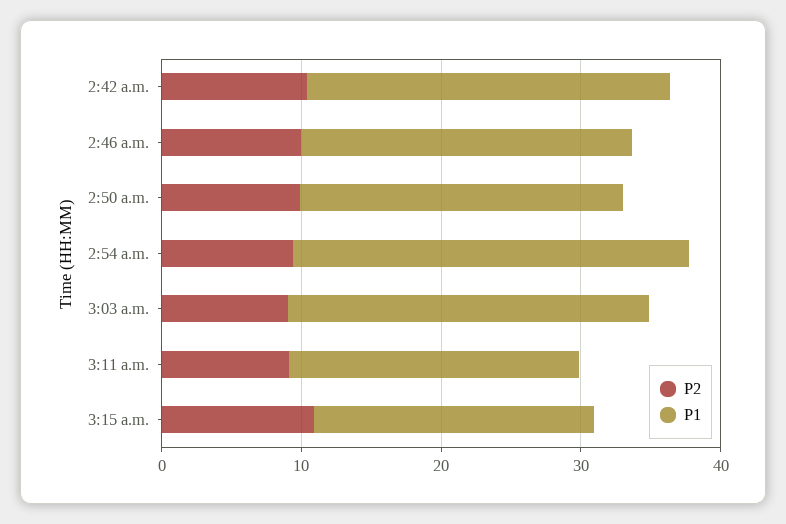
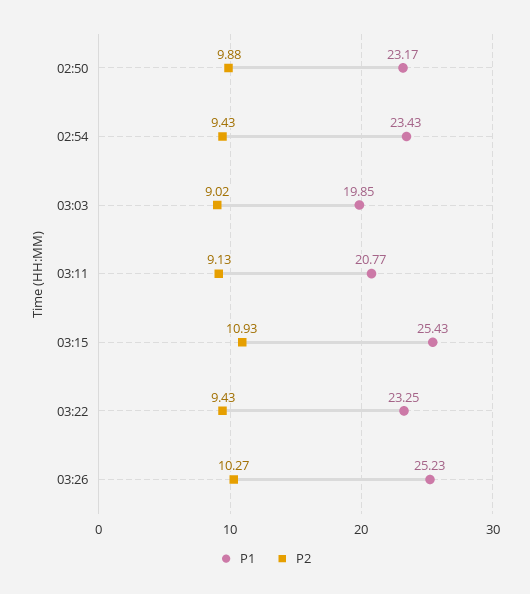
P2, 2:42 a.m.: 10 -> none
P1, 2:42 a.m.: 26 -> none
P2, 2:46 a.m.: 10 -> none
P1, 2:46 a.m.: 24 -> none
P1, 2:54 a.m.: 28 -> 23.43
P1, 3:03 a.m.: 26 -> 19.85
P1, 3:15 a.m.: 20 -> 25.43
P1, 03:22: none -> 23.25
P2, 03:22: none -> 9.43
P1, 03:26: none -> 25.23
P2, 03:26: none -> 10.27

